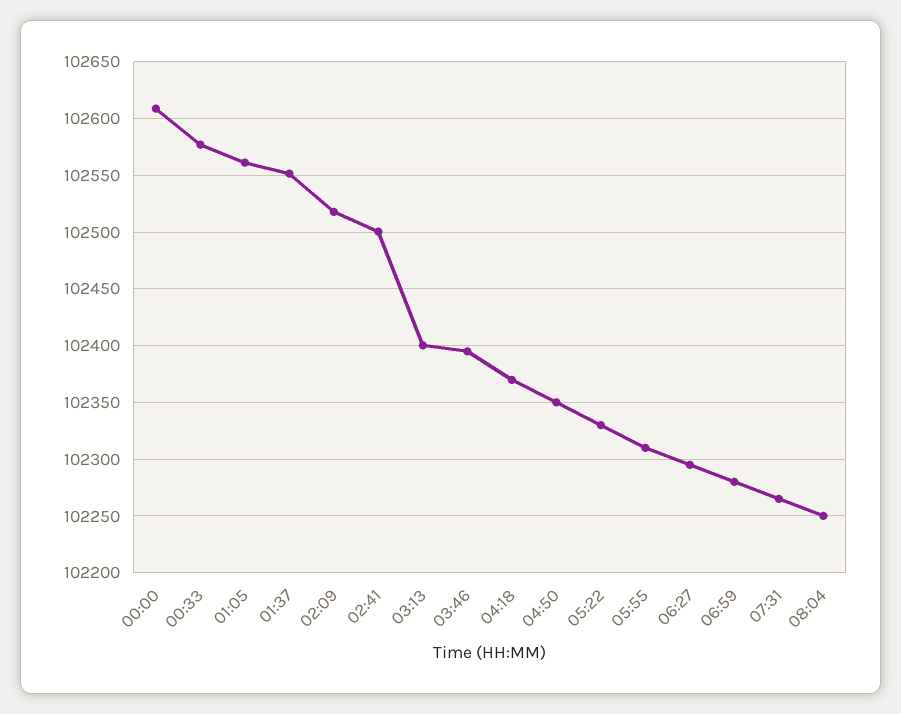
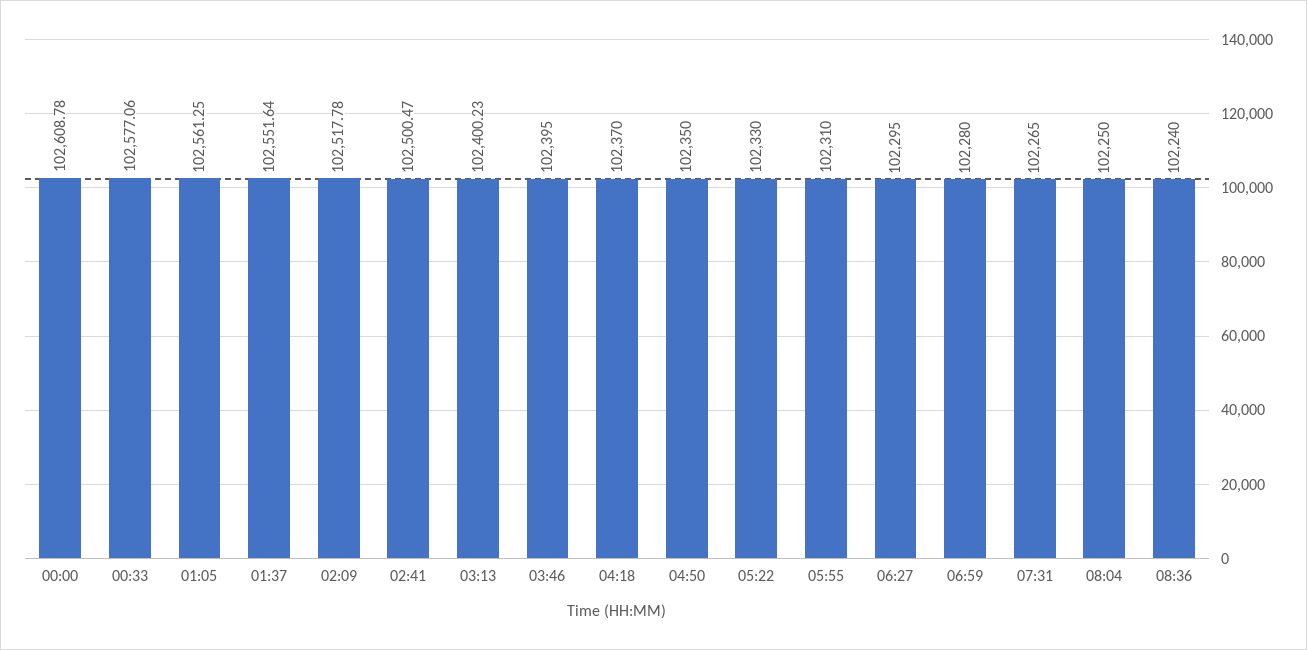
08:36: none -> 102240

